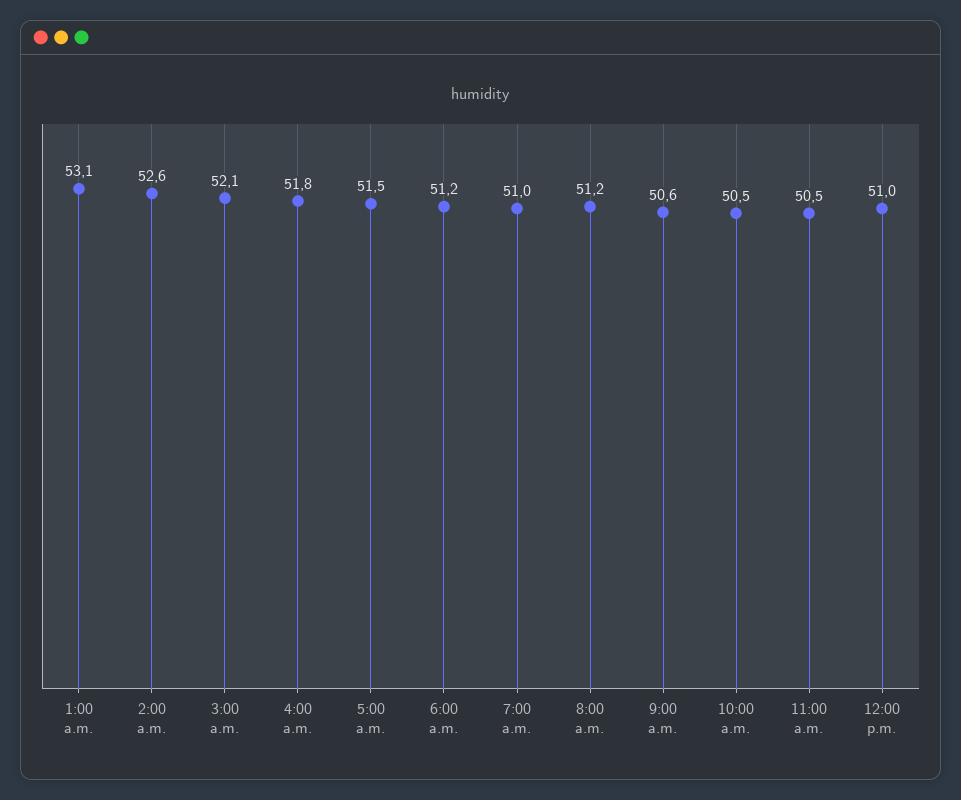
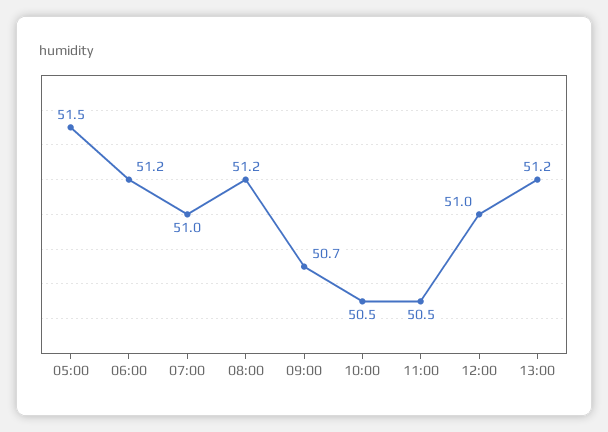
1:00 a.m.: 53.1 -> none
2:00 a.m.: 52.6 -> none
3:00 a.m.: 52.1 -> none
4:00 a.m.: 51.8 -> none
9:00 a.m.: 50.6 -> 50.7
13:00: none -> 51.2

